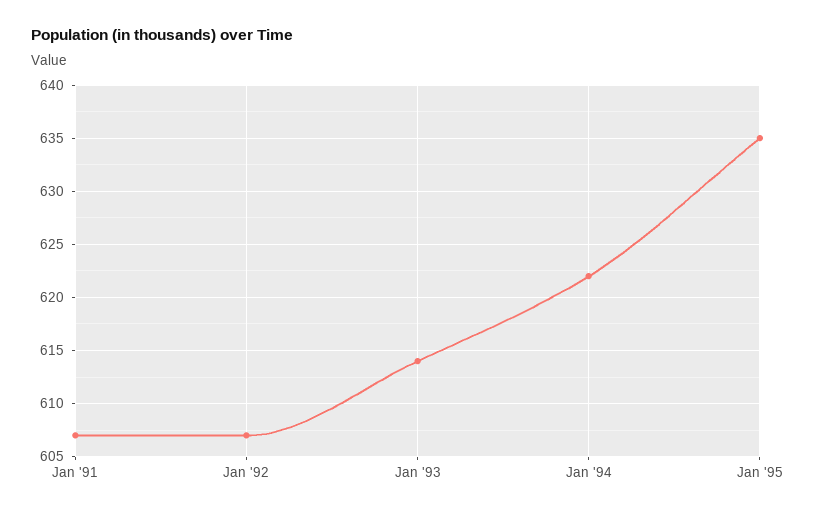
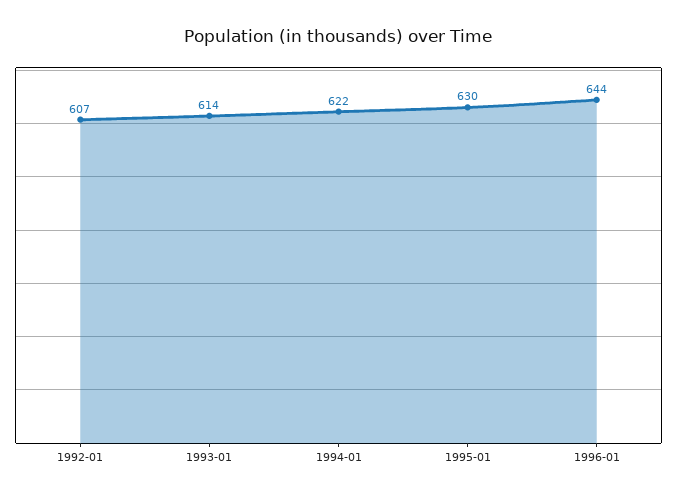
Jan '91: 607 -> none
Jan '95: 635 -> 630
1996-01: none -> 644

